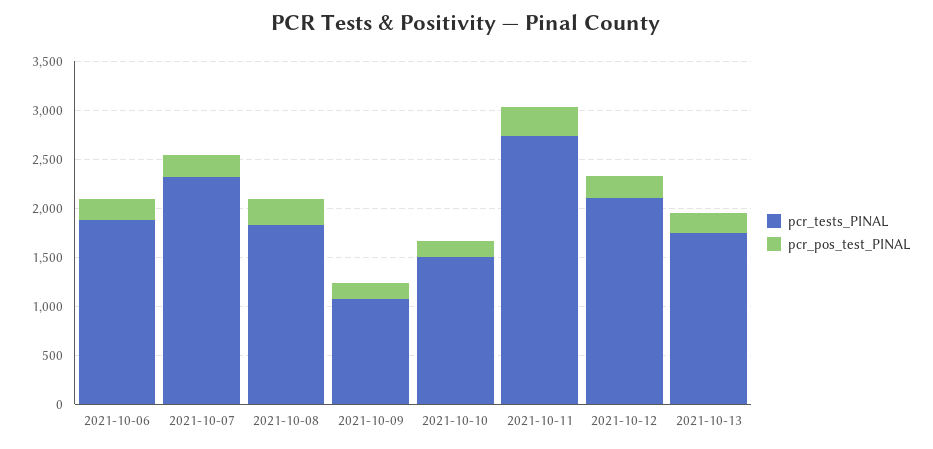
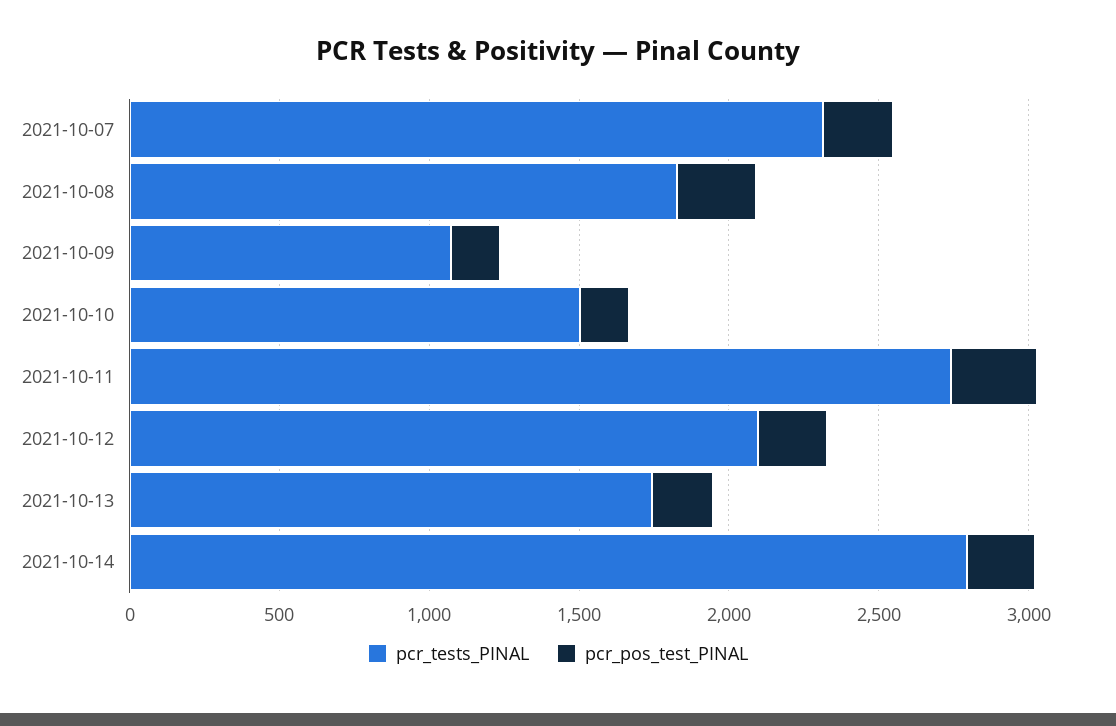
pcr_tests_PINAL, 2021-10-06: 1900 -> none
pcr_pos_test_PINAL, 2021-10-06: 200 -> none
pcr_tests_PINAL, 2021-10-14: none -> 2800
pcr_pos_test_PINAL, 2021-10-14: none -> 200

